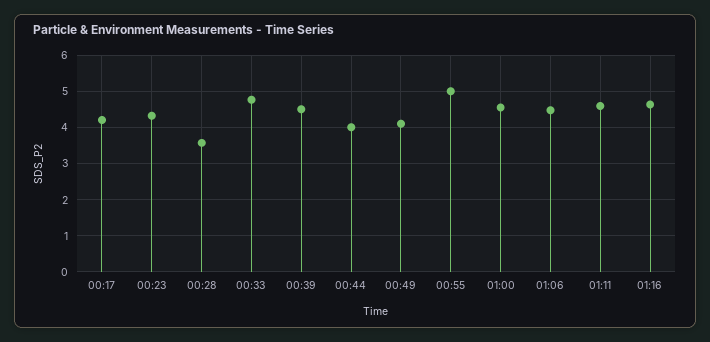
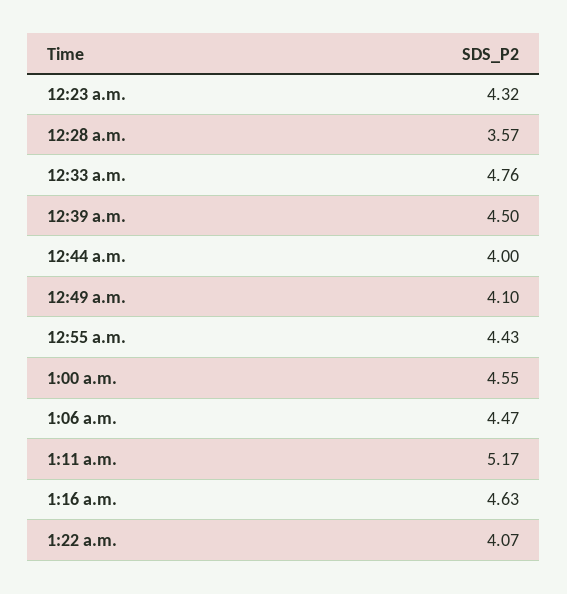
00:17: 4.2 -> none
00:55: 5 -> 4.43
01:11: 4.6 -> 5.17
1:22 a.m.: none -> 4.07

